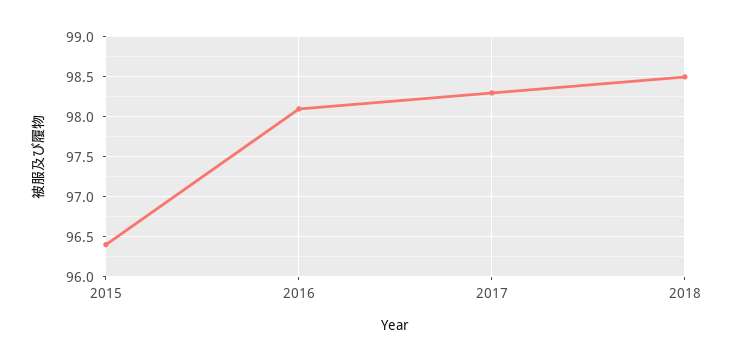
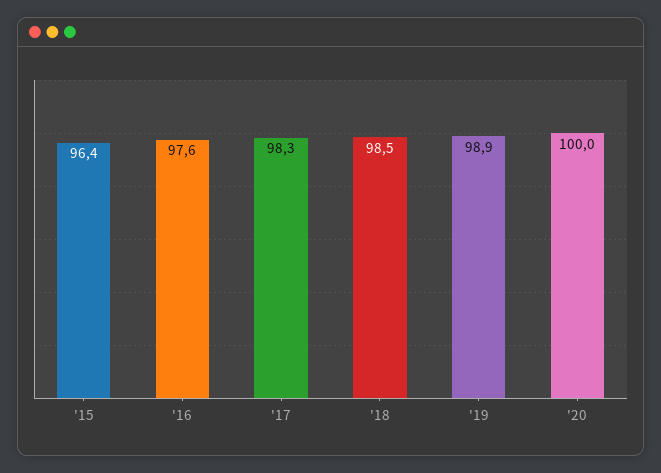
2016: 98.1 -> 97.6
'19: none -> 98.9
'20: none -> 100

